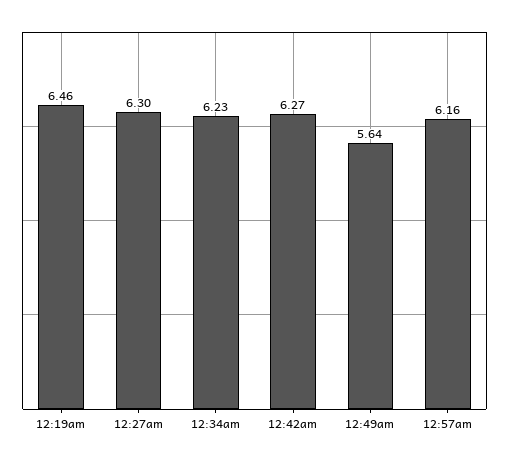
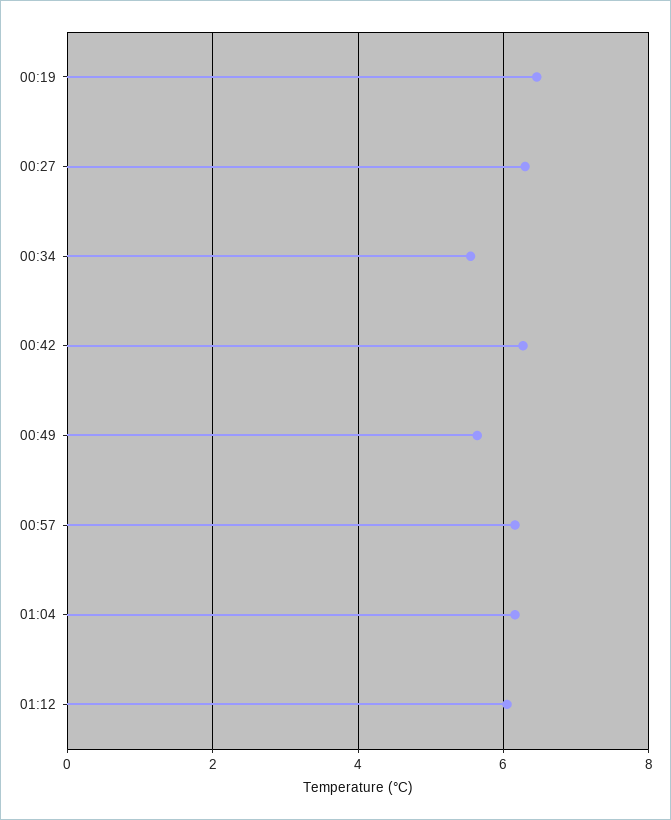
12:34am: 6.23 -> 5.6
01:04: none -> 6.2
01:12: none -> 6

